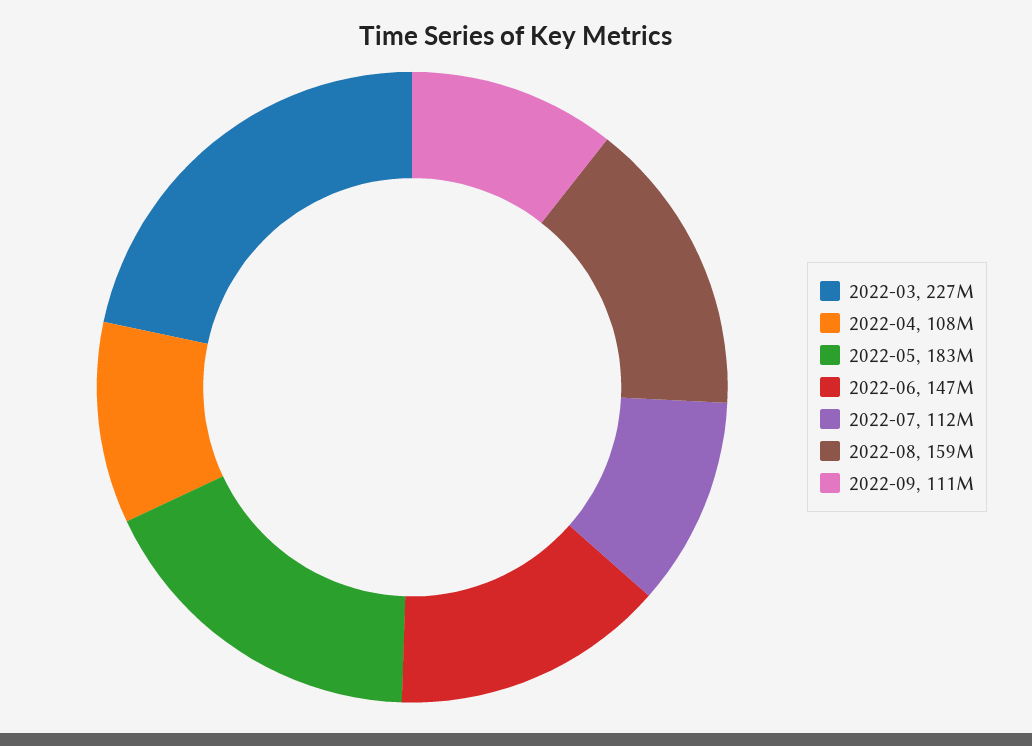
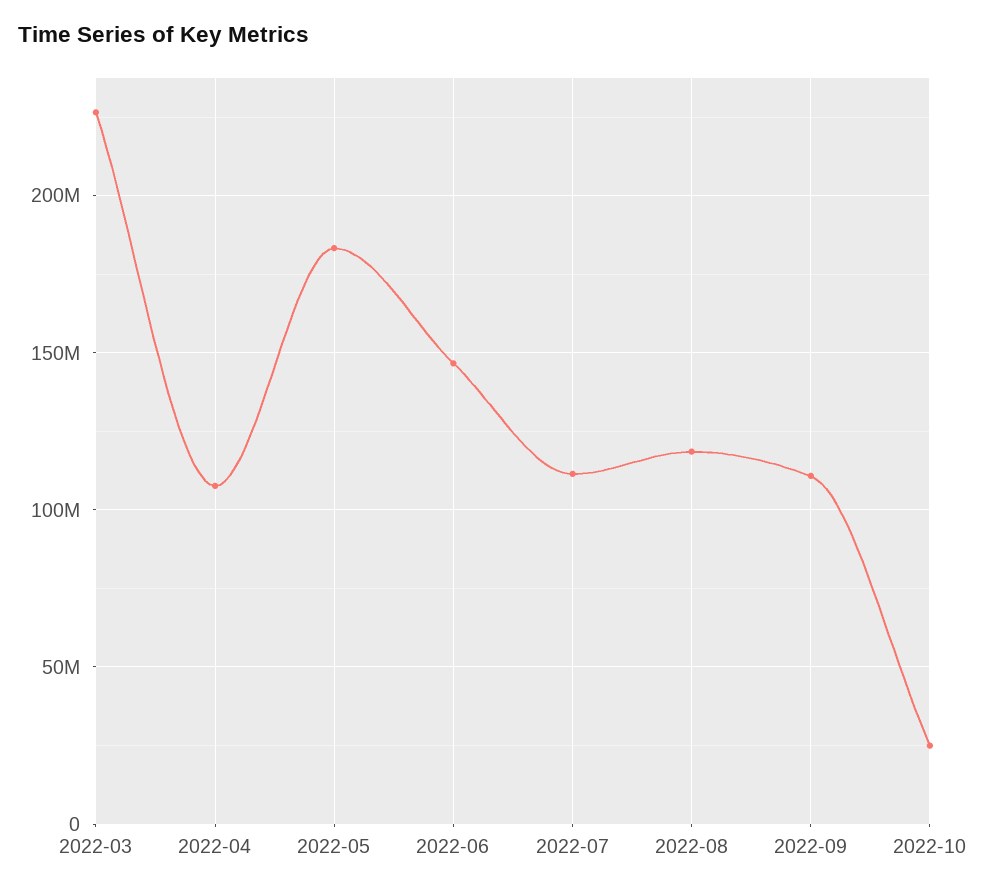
2022-08: 159000000 -> 120000000
2022-10: none -> 25000000

